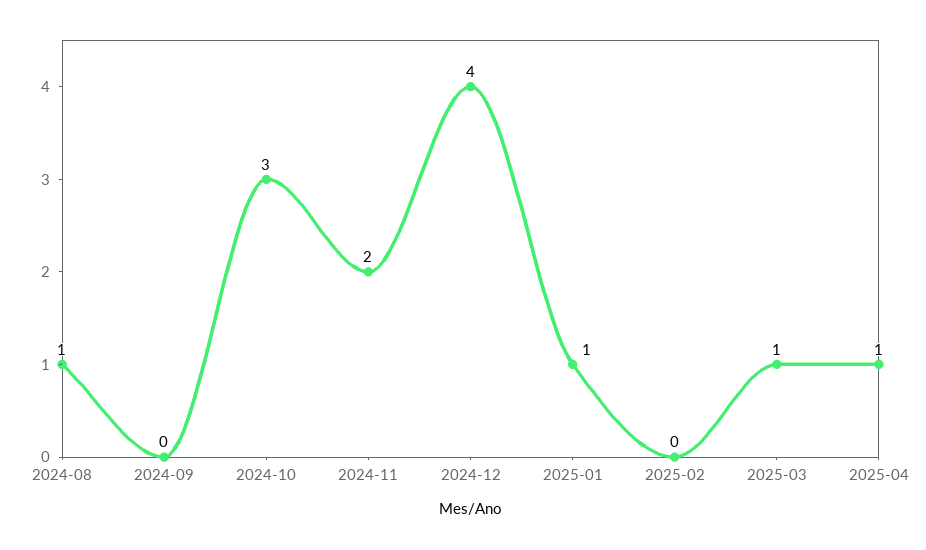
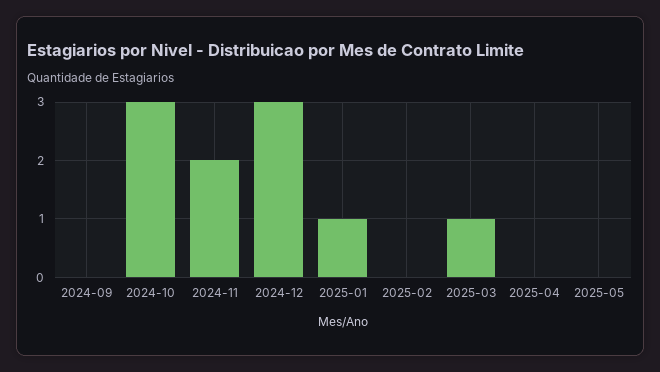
2024-08: 1 -> none
2024-12: 4 -> 3
2025-04: 1 -> 0
2025-05: none -> 0

